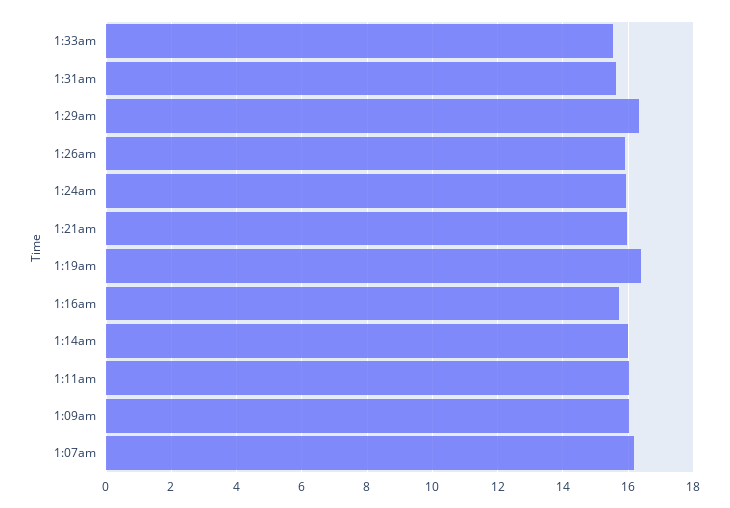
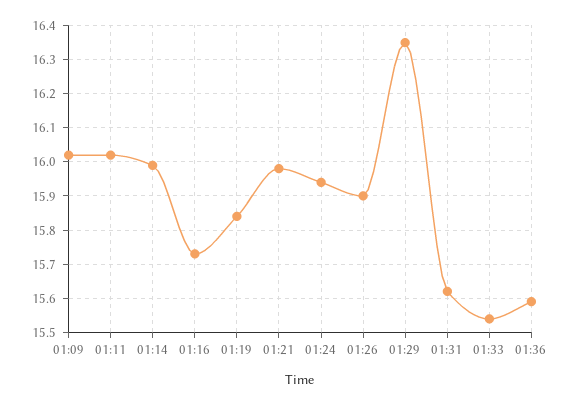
1:19am: 16.4 -> 15.85
1:07am: 16.2 -> none
01:36: none -> 15.6

